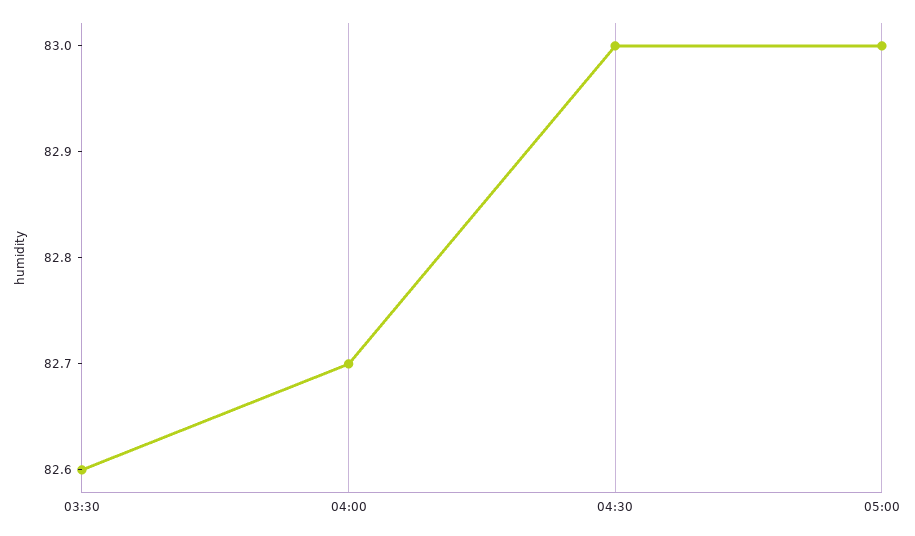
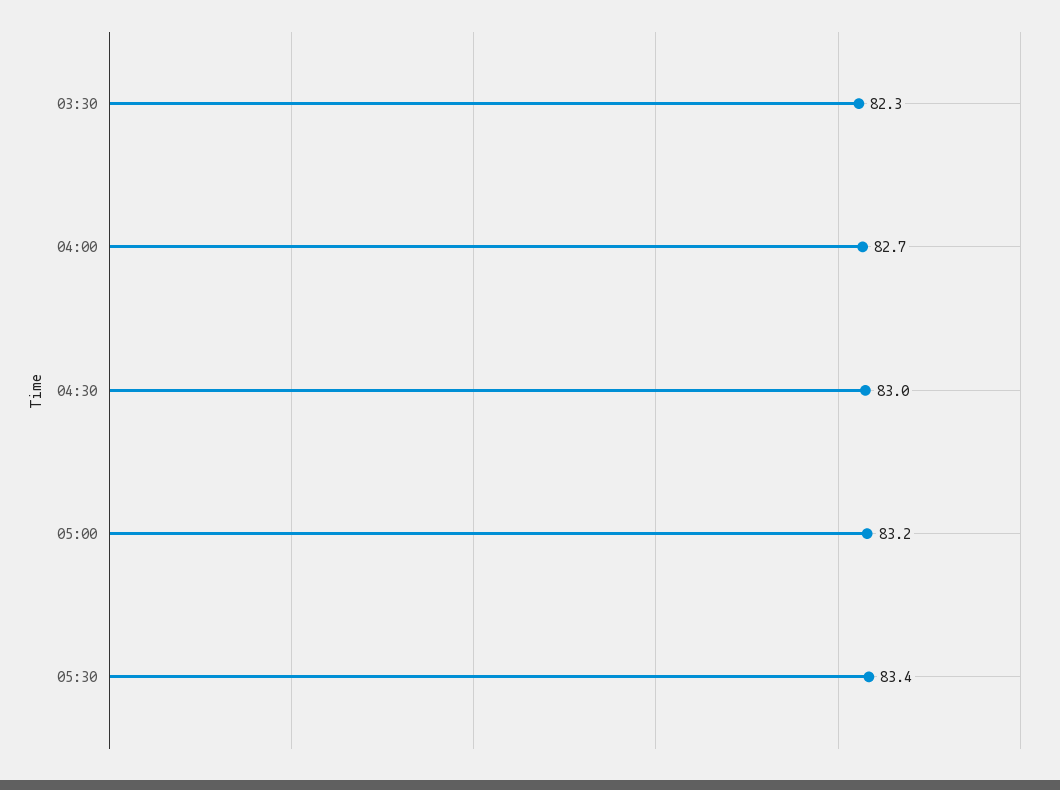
03:30: 82.6 -> 82.3
05:00: 83 -> 83.2
05:30: none -> 83.4

